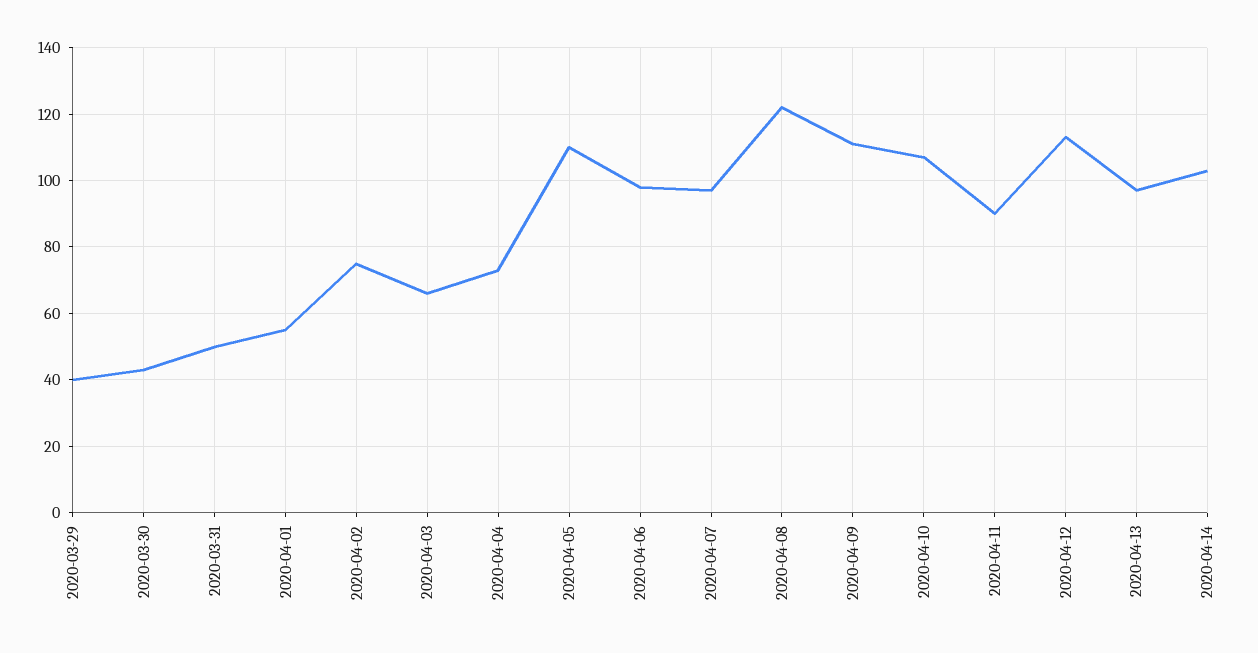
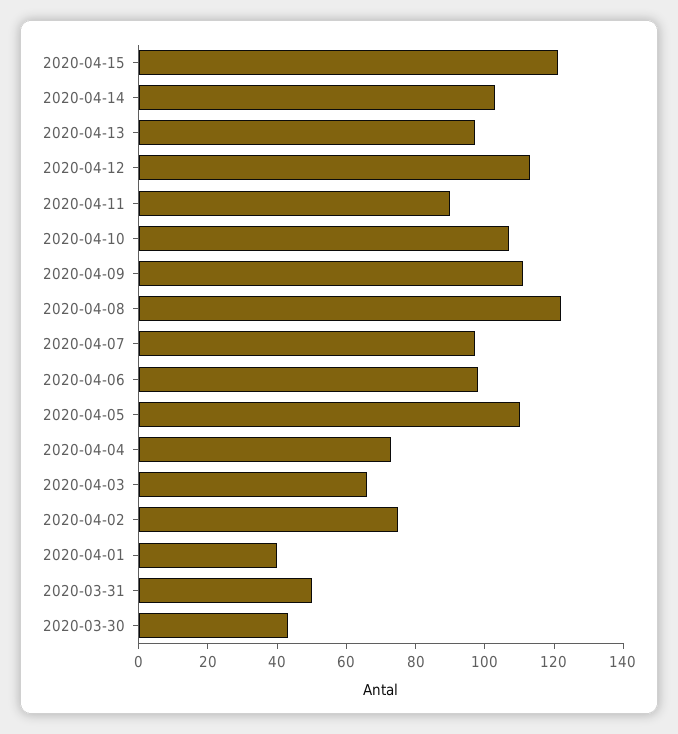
2020-03-29: 40 -> none
2020-04-01: 55 -> 40
2020-04-15: none -> 120

